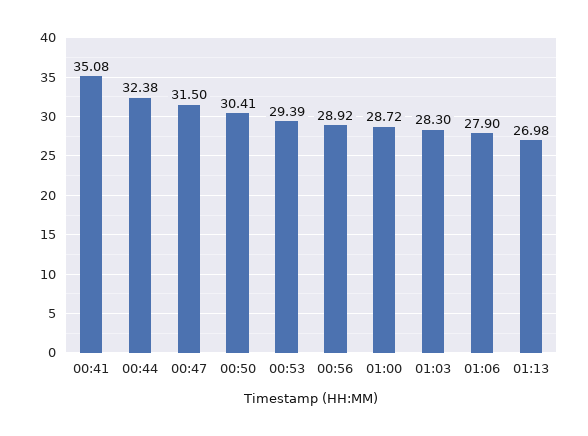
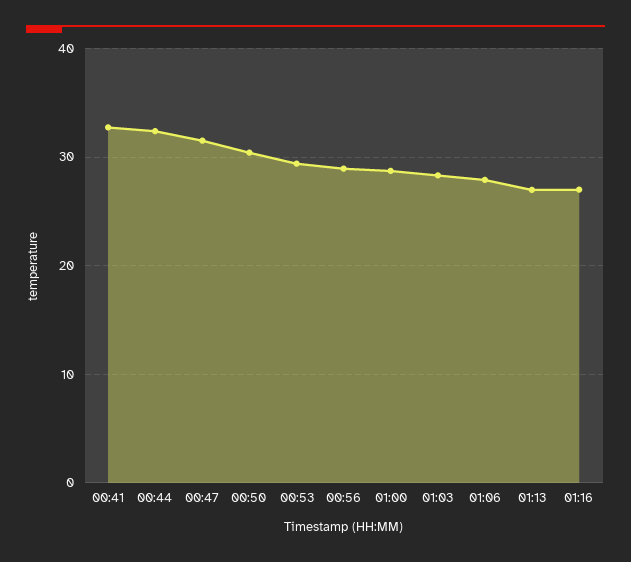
00:41: 35.08 -> 33
01:16: none -> 27

